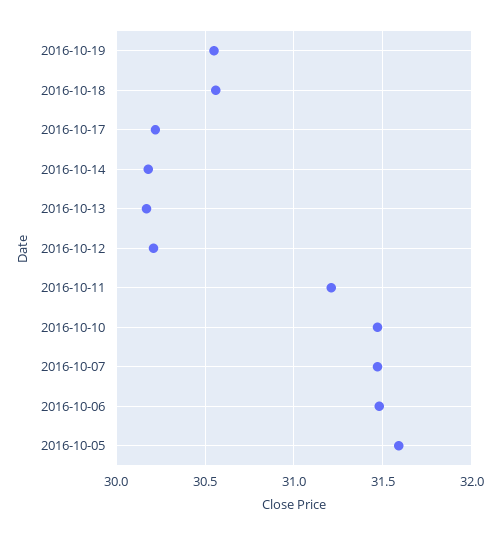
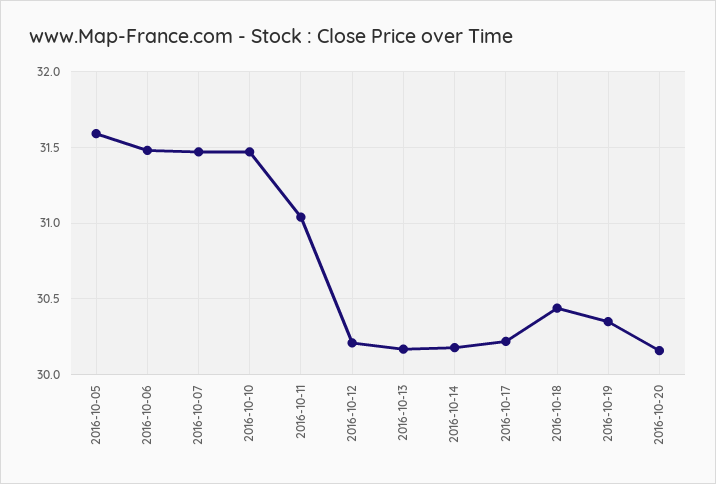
2016-10-19: 30.55 -> 30.35
2016-10-18: 30.55 -> 30.45
2016-10-11: 31.2 -> 31.05
2016-10-20: none -> 30.15

